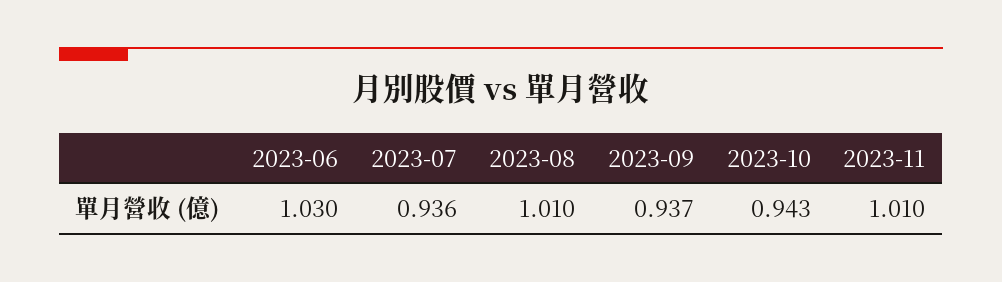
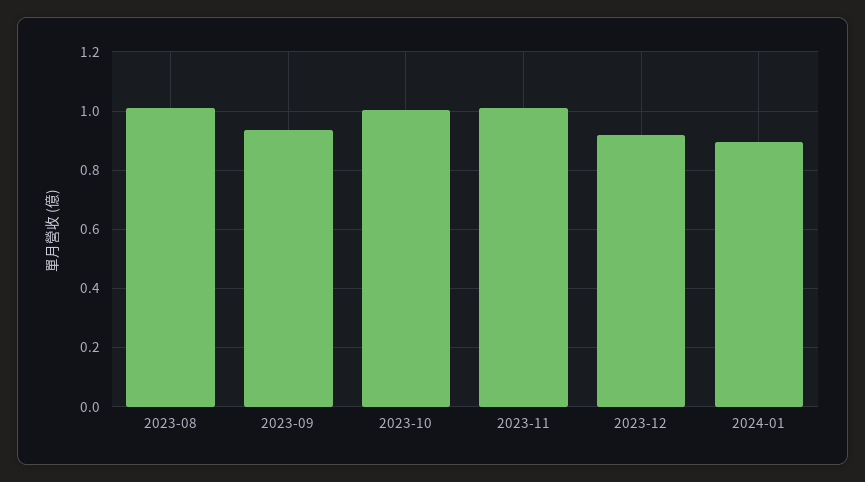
2023-06: 1.03 -> none
2023-07: 0.936 -> none
2023-10: 0.943 -> 1
2023-12: none -> 0.925
2024-01: none -> 0.9

